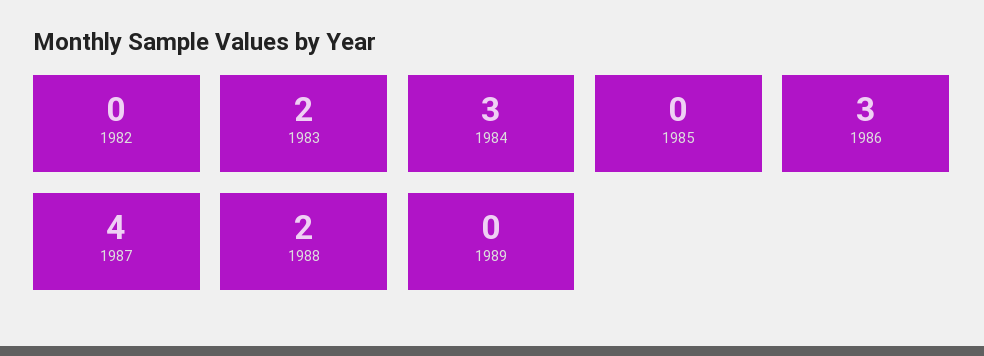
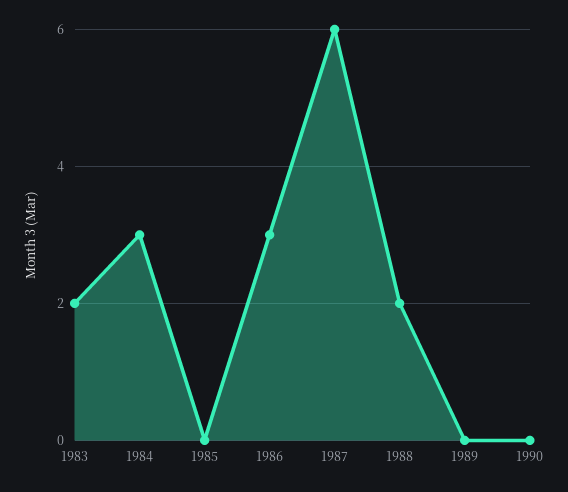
1982: 0 -> none
1987: 4 -> 6
1990: none -> 0

